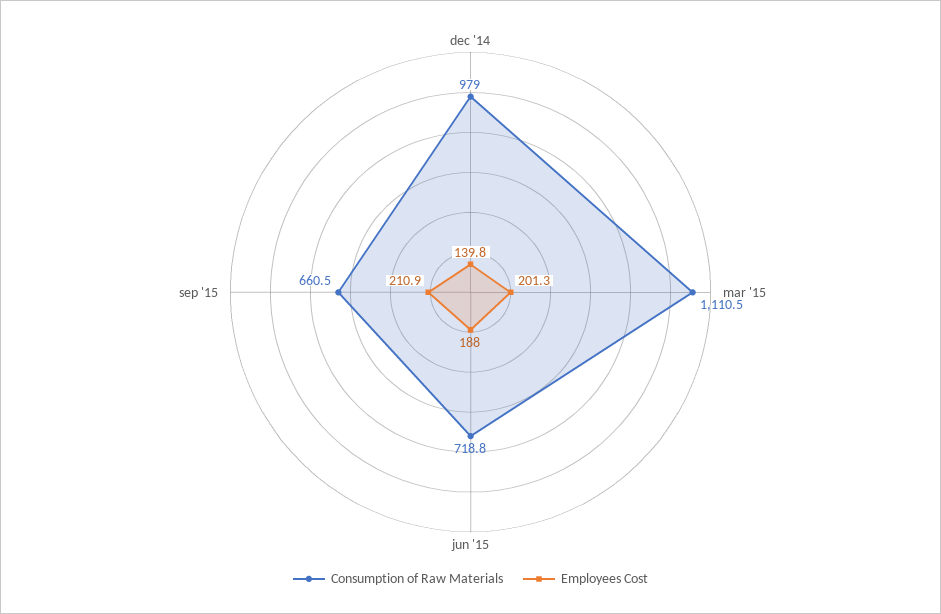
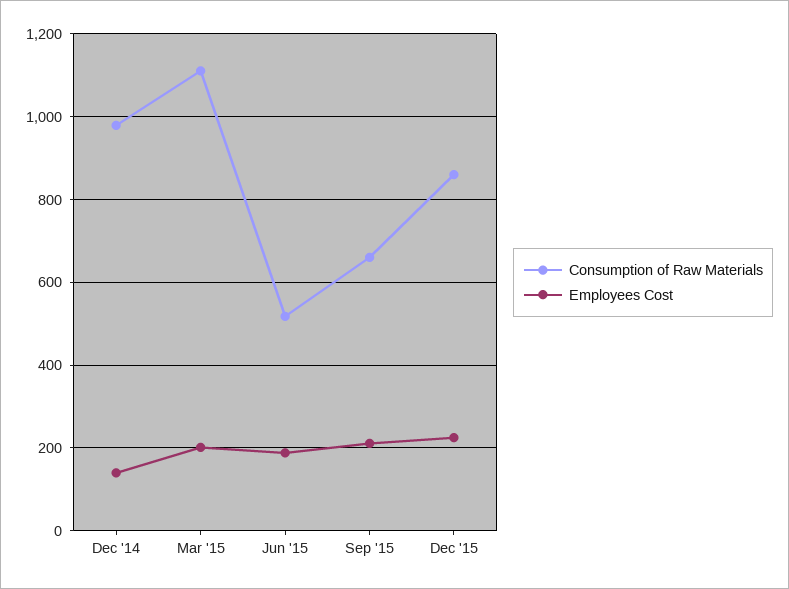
Consumption of Raw Materials, jun '15: 718.8 -> 520
Consumption of Raw Materials, Dec '15: none -> 860
Employees Cost, Dec '15: none -> 220

